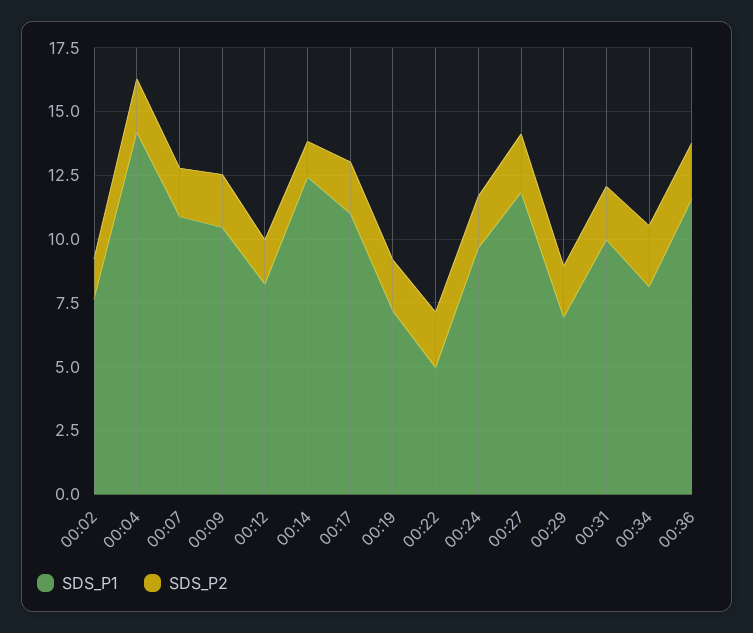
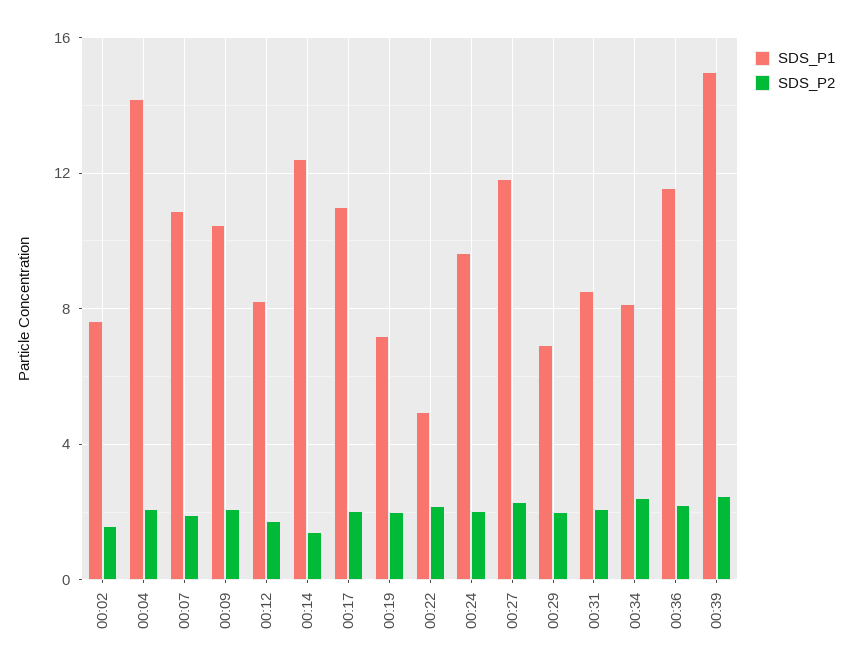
SDS_P1, 00:31: 10 -> 8.5
SDS_P1, 00:39: none -> 15
SDS_P2, 00:39: none -> 2.5

